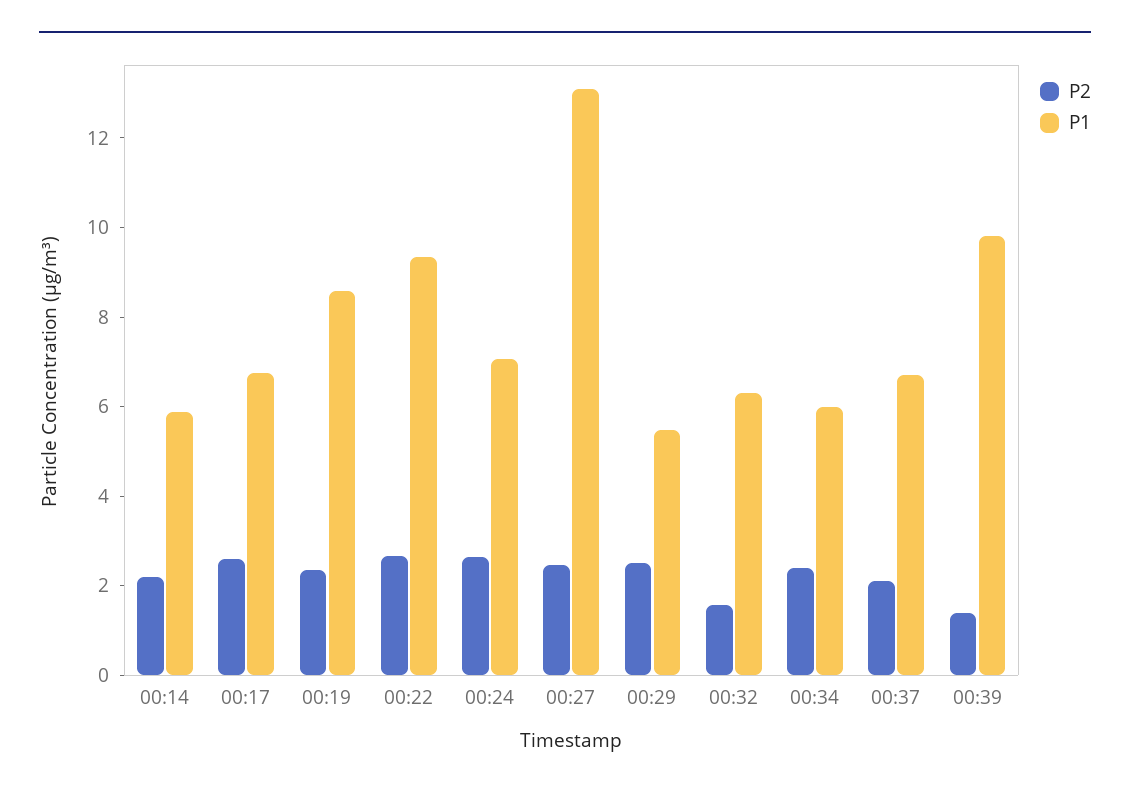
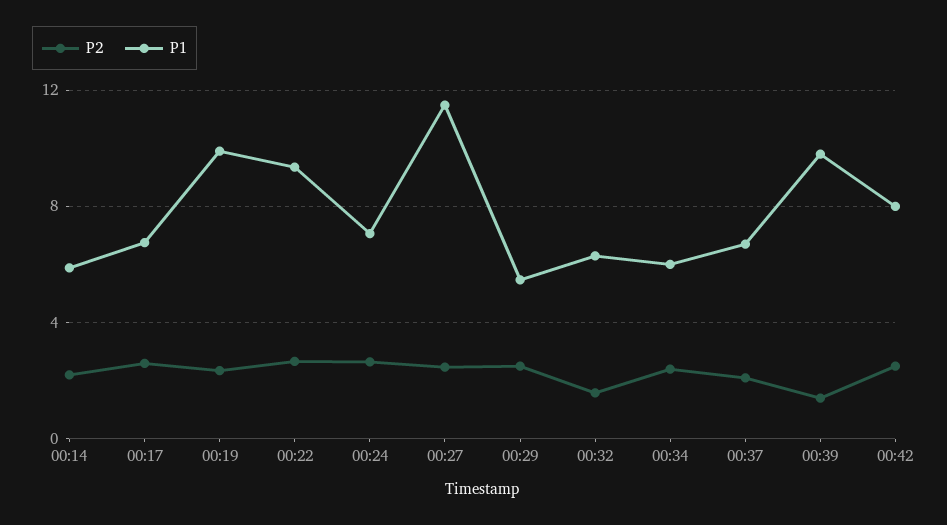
P1, 00:19: 8.5 -> 10
P1, 00:27: 13 -> 11.5
P2, 00:42: none -> 2.5
P1, 00:42: none -> 8

